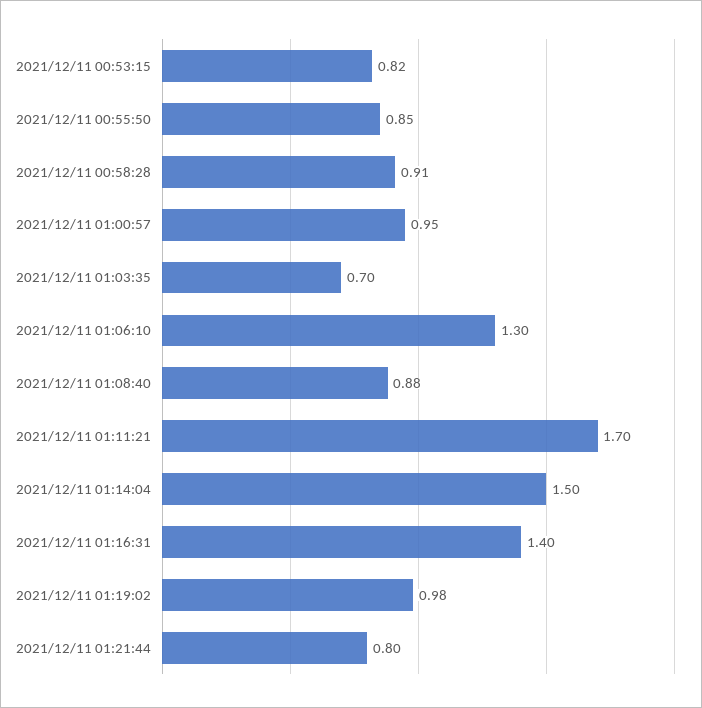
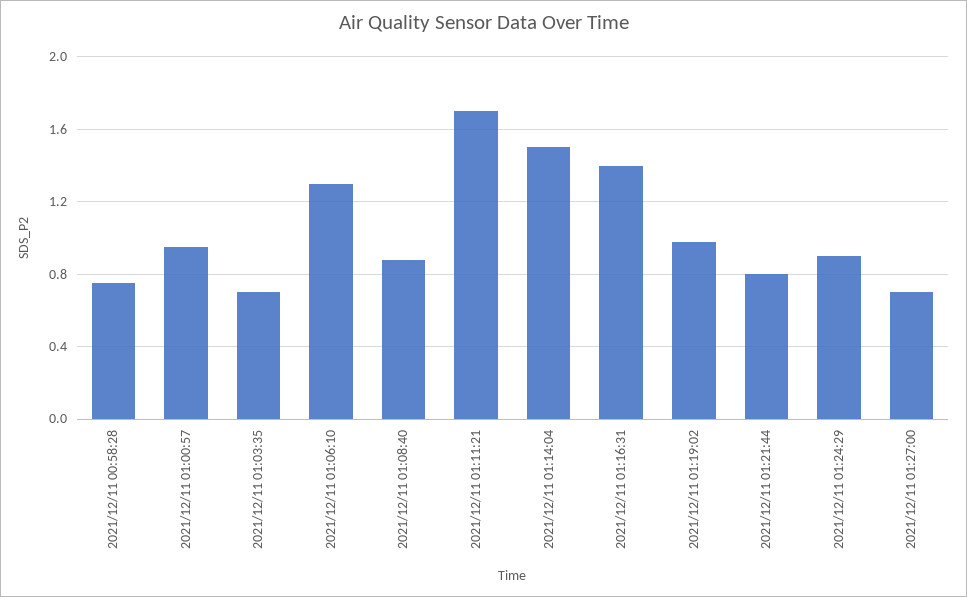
2021/12/11 00:53:15: 0.82 -> none
2021/12/11 00:55:50: 0.85 -> none
2021/12/11 00:58:28: 0.91 -> 0.75
2021/12/11 01:24:29: none -> 0.9
2021/12/11 01:27:00: none -> 0.7

